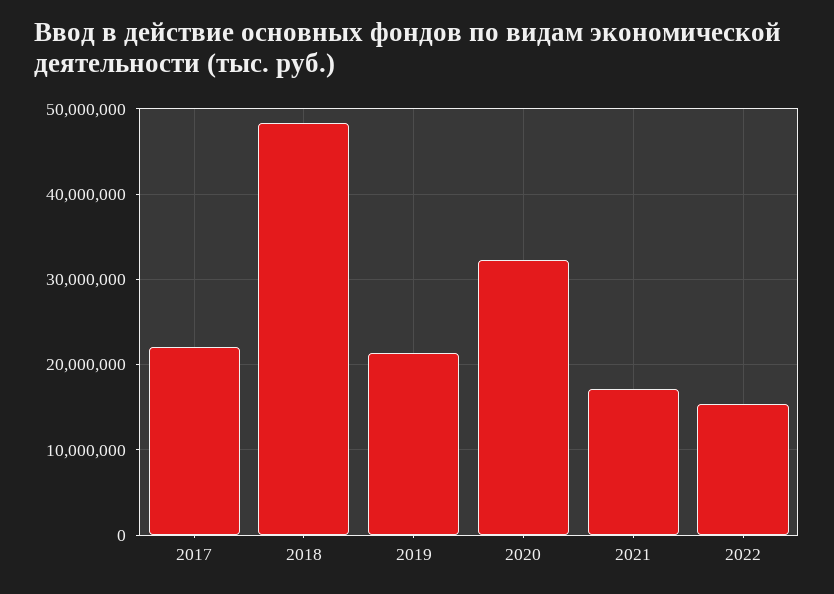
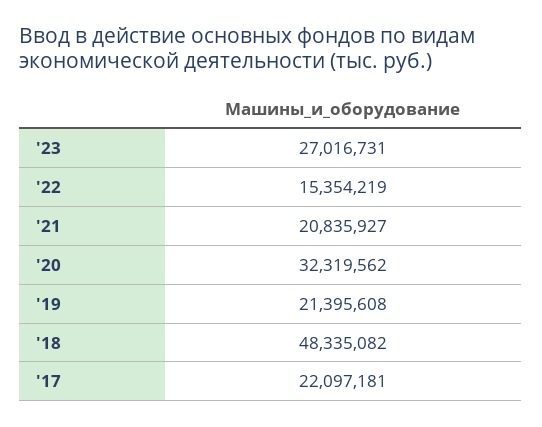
2021: 17000000 -> 20835927
'23: none -> 27016731

